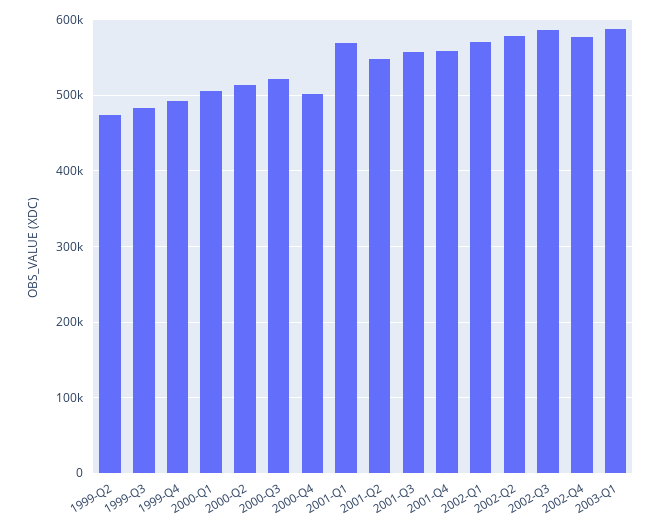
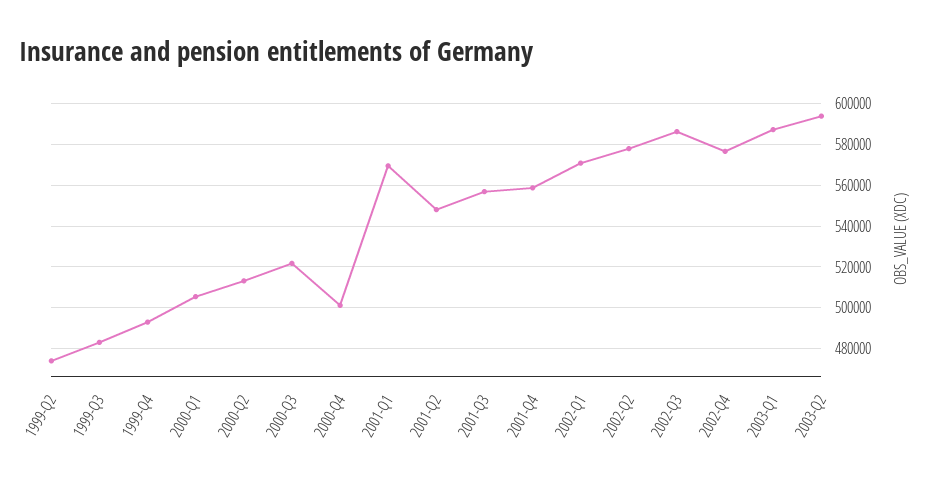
2003-Q2: none -> 595000

